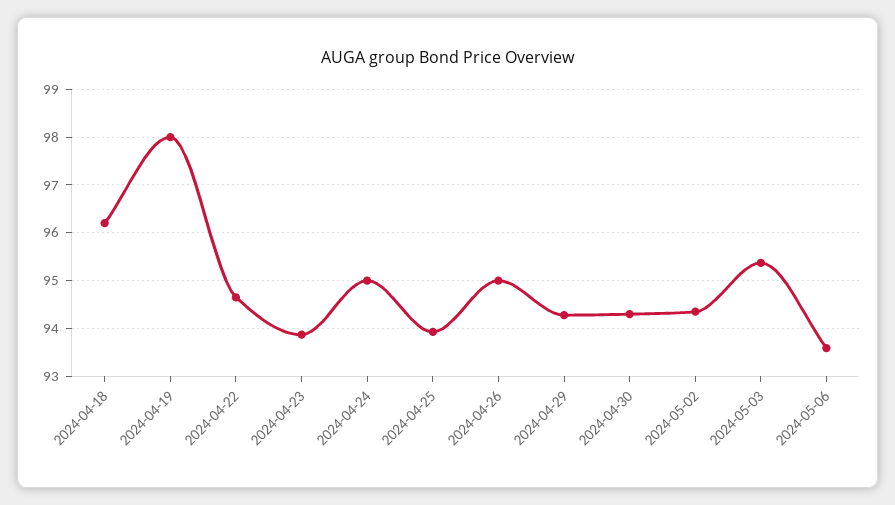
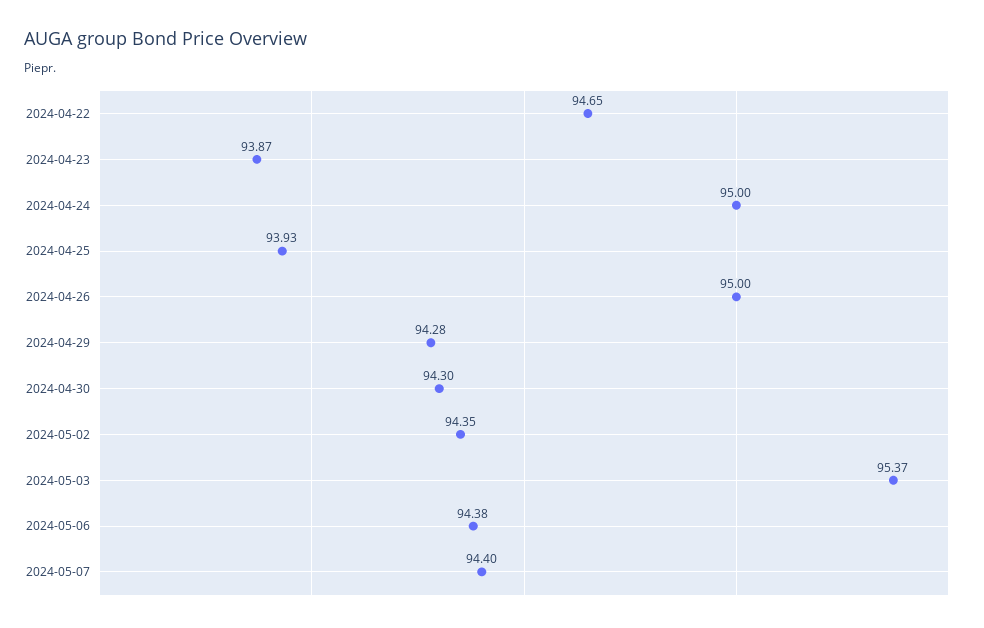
2024-04-18: 96.2 -> none
2024-04-19: 98 -> none
2024-05-06: 93.6 -> 94.38
2024-05-07: none -> 94.4

